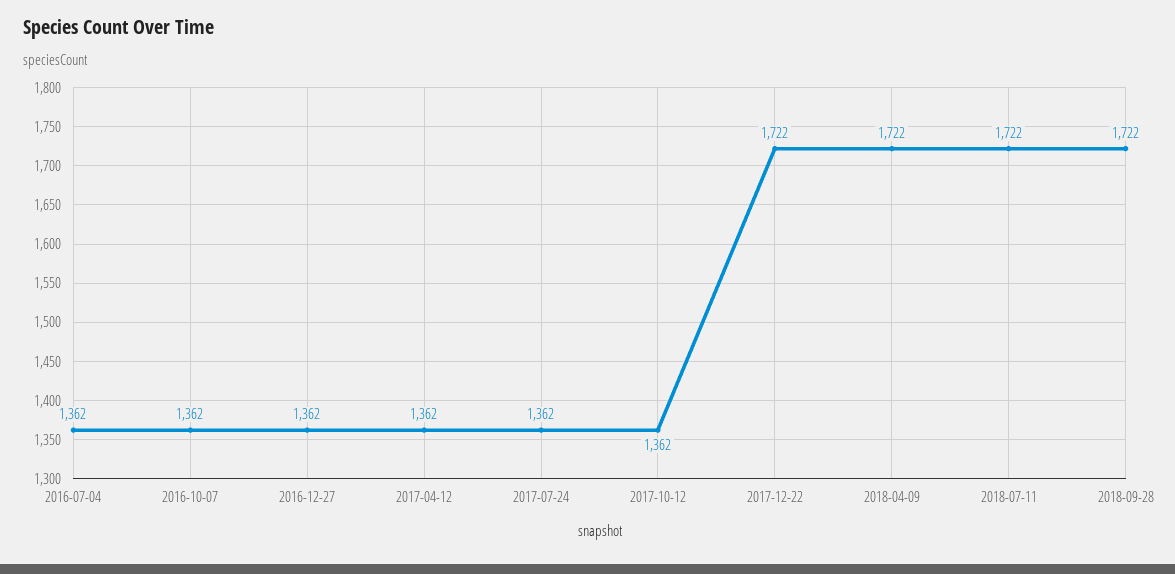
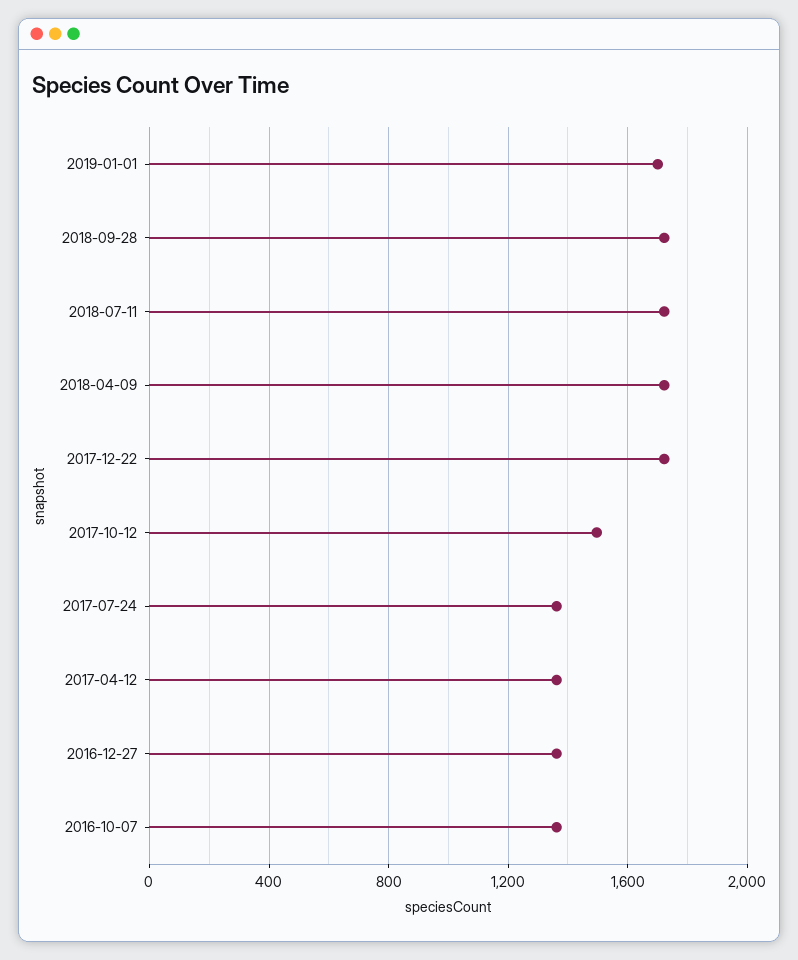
2016-07-04: 1362 -> none
2017-10-12: 1362 -> 1500
2019-01-01: none -> 1700

